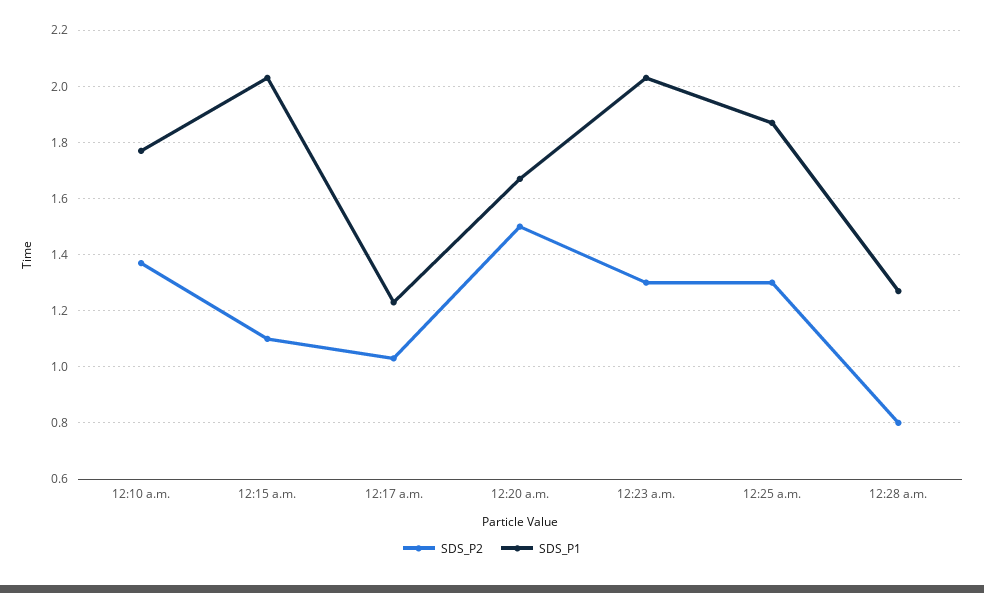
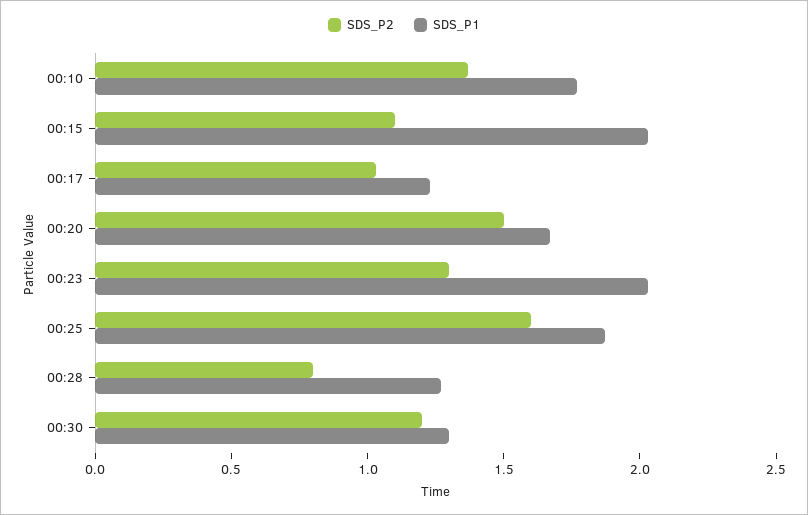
SDS_P2, 12:25 a.m.: 1.3 -> 1.6
SDS_P2, 00:30: none -> 1.2
SDS_P1, 00:30: none -> 1.3

